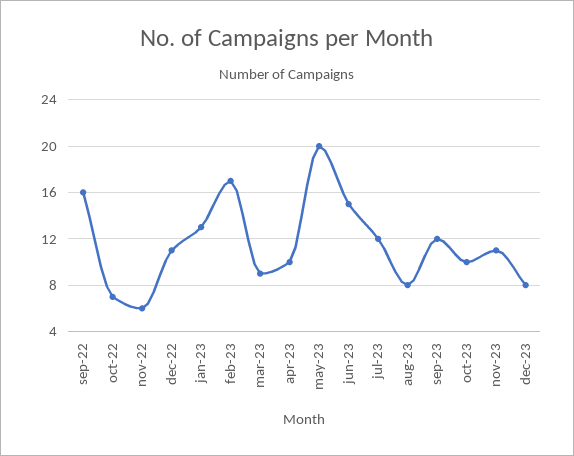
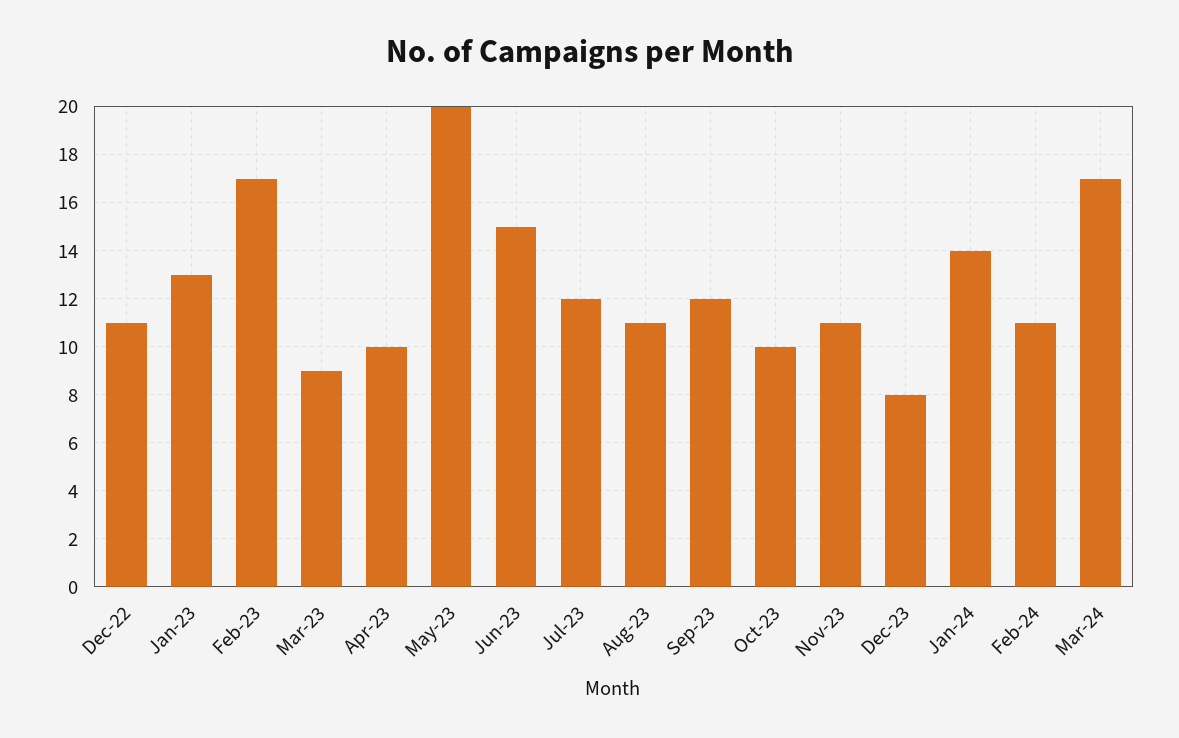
sep-22: 16 -> none
oct-22: 7 -> none
nov-22: 6 -> none
aug-23: 8 -> 11
Jan-24: none -> 14
Feb-24: none -> 11
Mar-24: none -> 17

